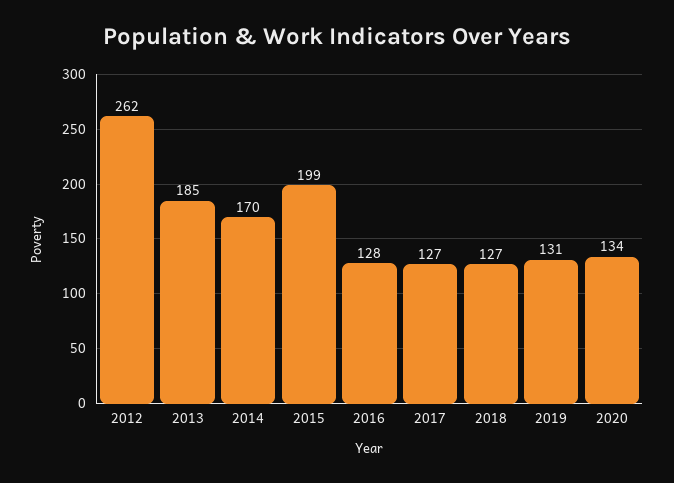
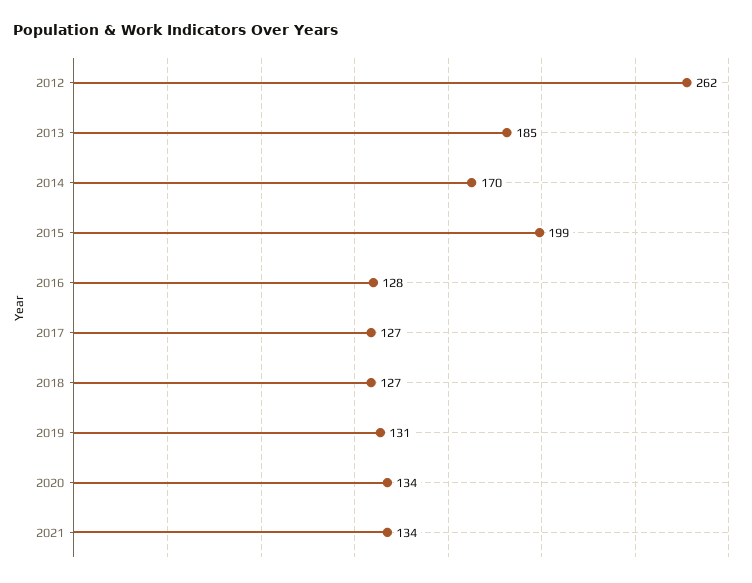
2021: none -> 134

